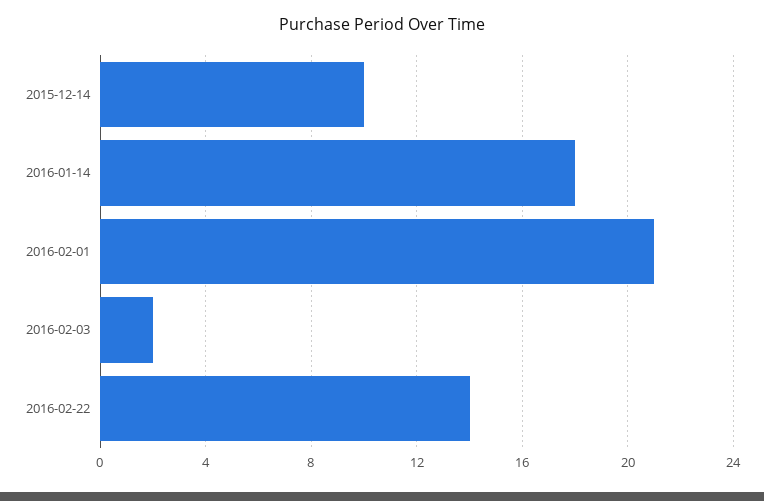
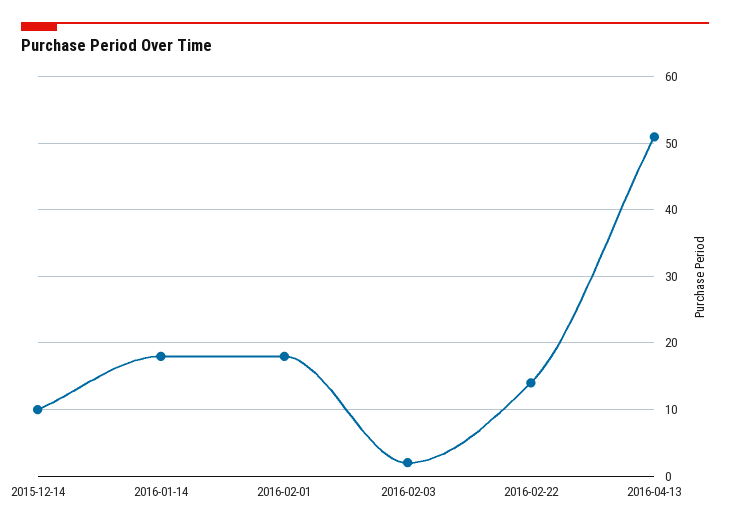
2016-02-01: 21 -> 18
2016-04-13: none -> 51

